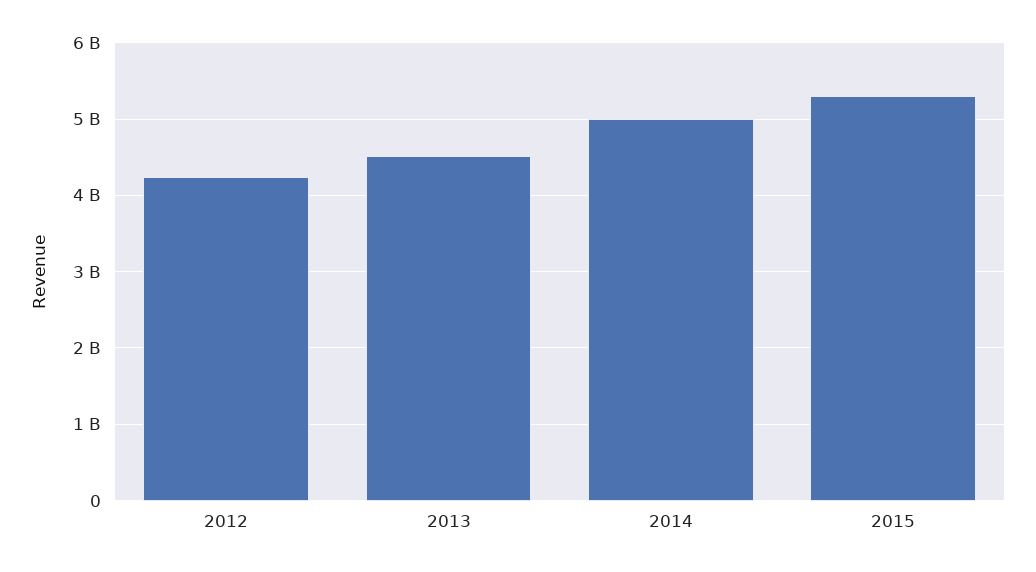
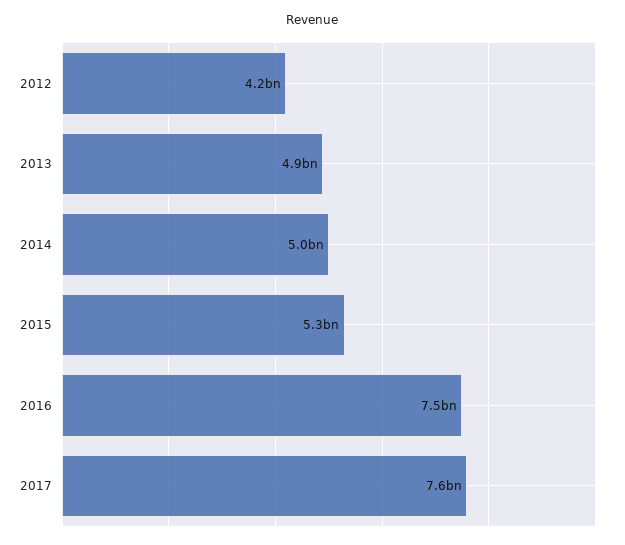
2013: 4500000000 -> 4900000000
2016: none -> 7500000000
2017: none -> 7600000000

